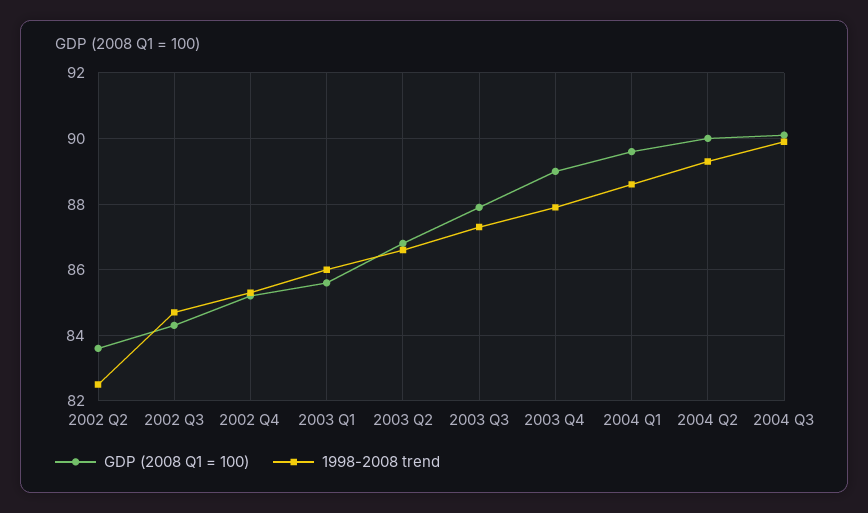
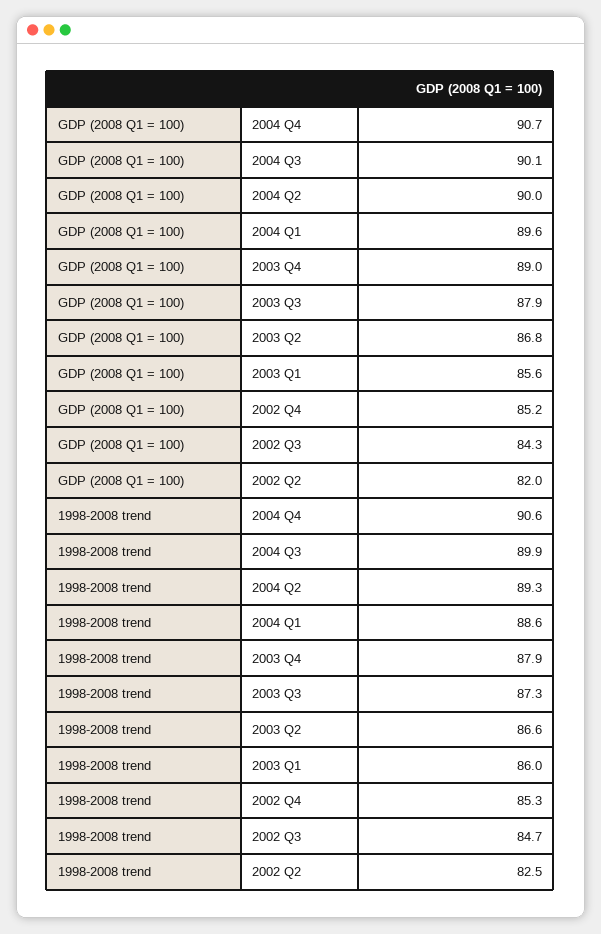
GDP (2008 Q1 = 100), 2002 Q2: 83.5 -> 82
GDP (2008 Q1 = 100), 2004 Q4: none -> 90.7
1998-2008 trend, 2004 Q4: none -> 90.6

